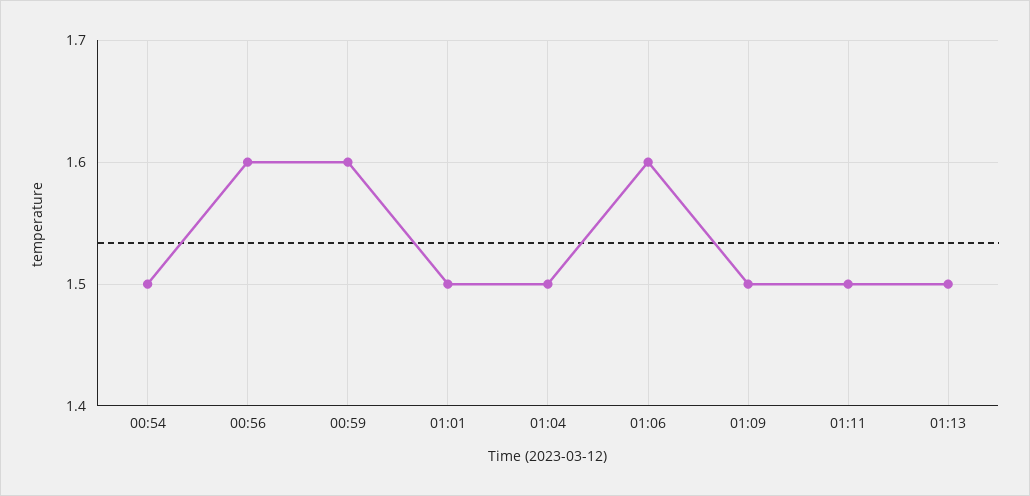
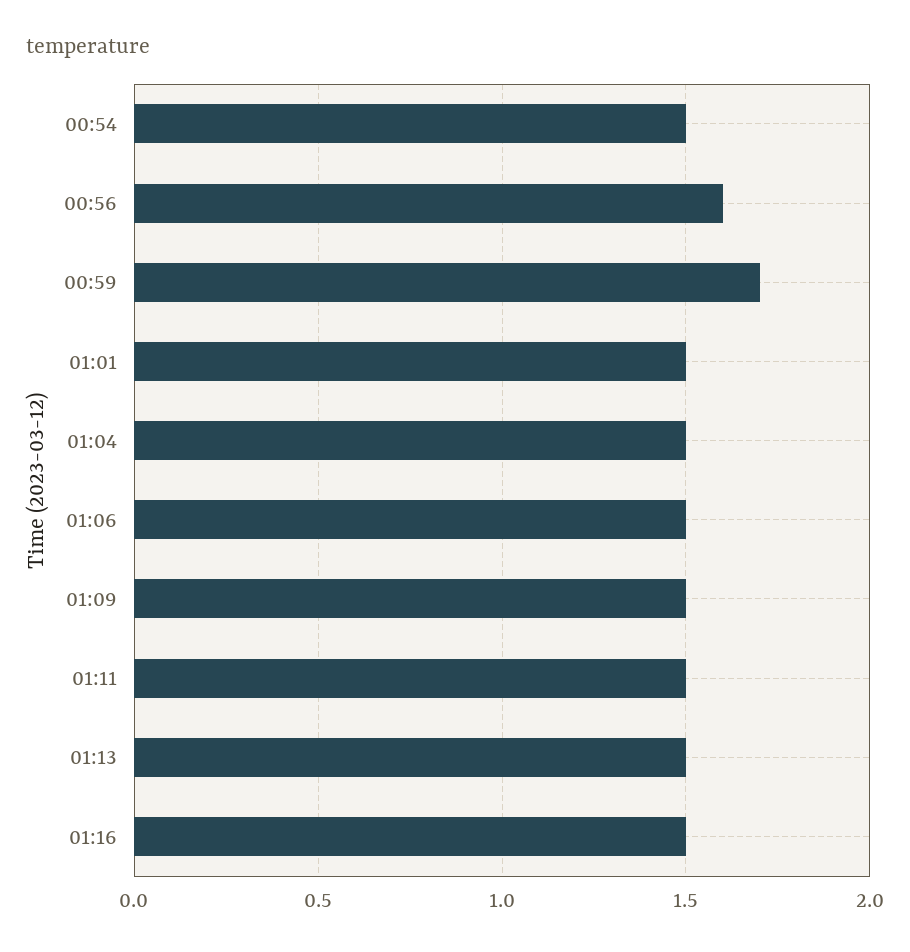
00:59: 1.6 -> 1.7
01:06: 1.6 -> 1.5
01:16: none -> 1.5

